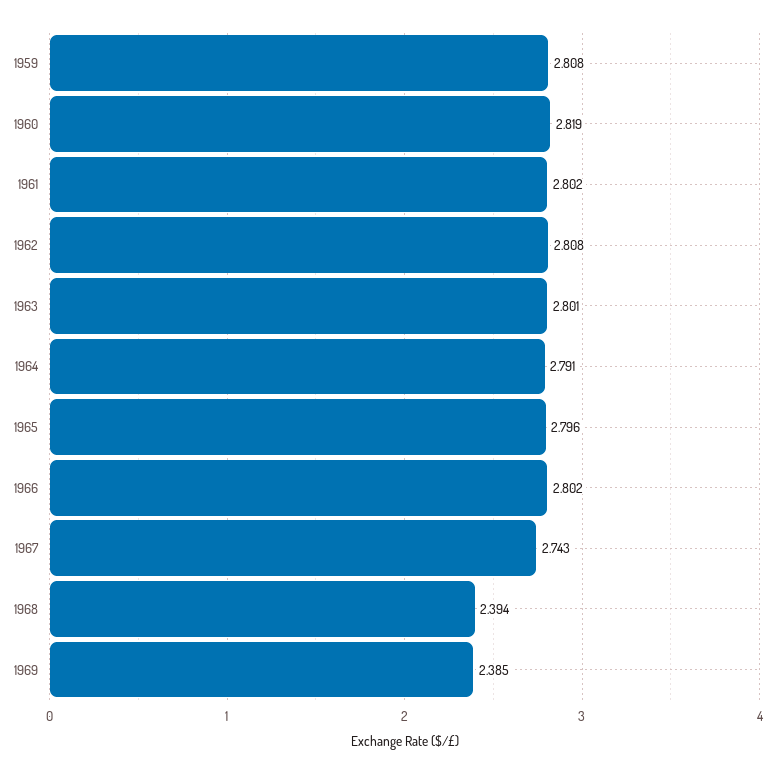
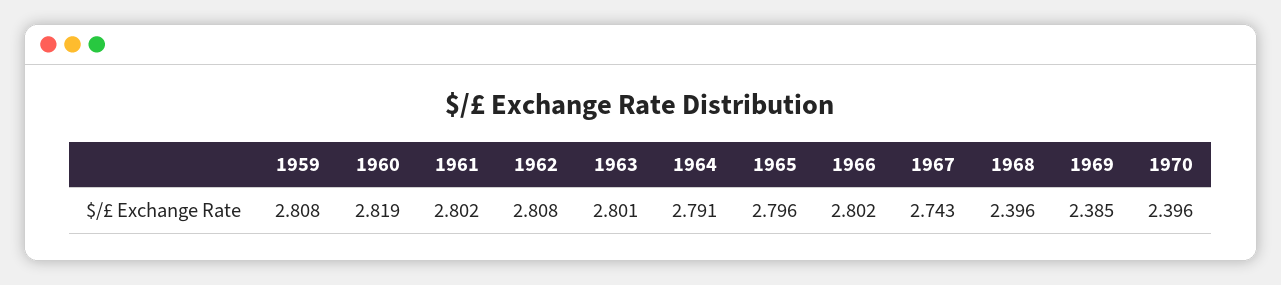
1968: 2.394 -> 2.396
1970: none -> 2.396

